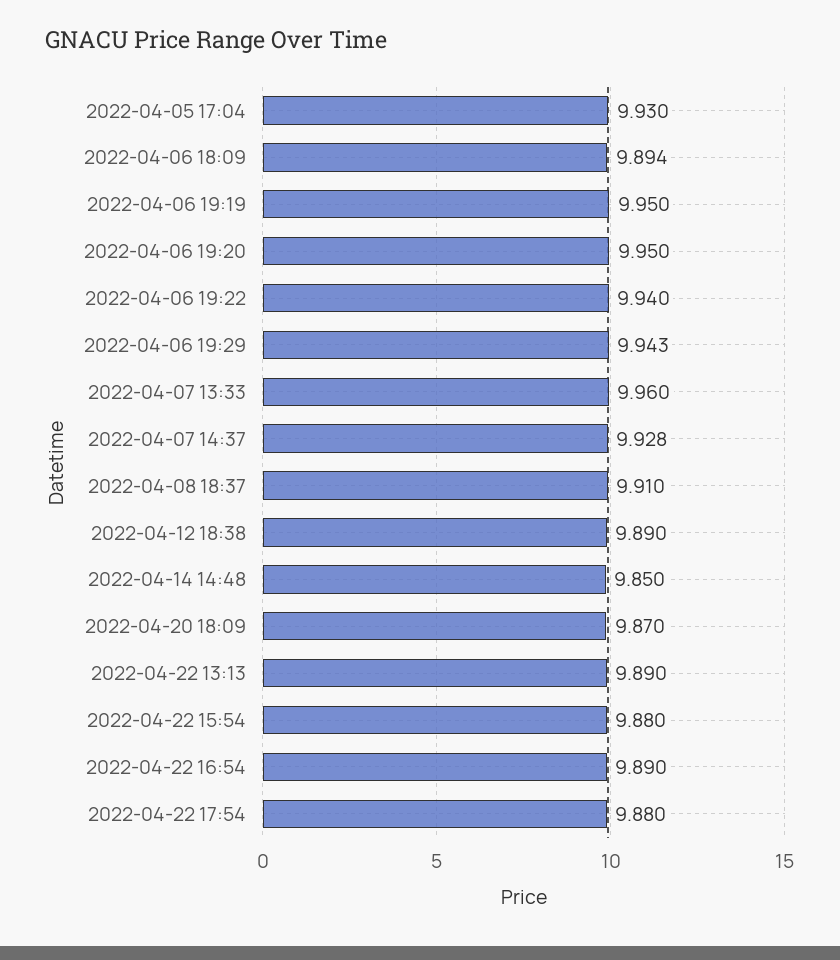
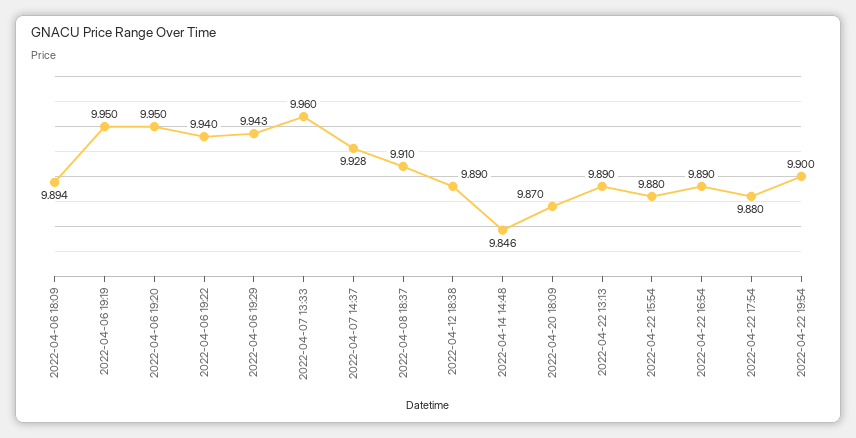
2022-04-05 17:04: 9.93 -> none
2022-04-14 14:48: 9.85 -> 9.846
2022-04-22 19:54: none -> 9.9

